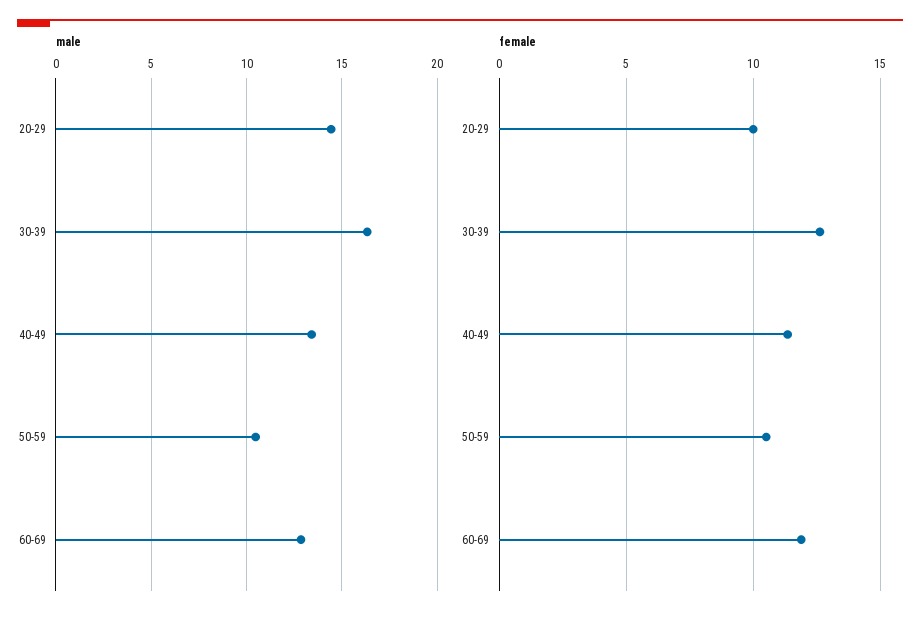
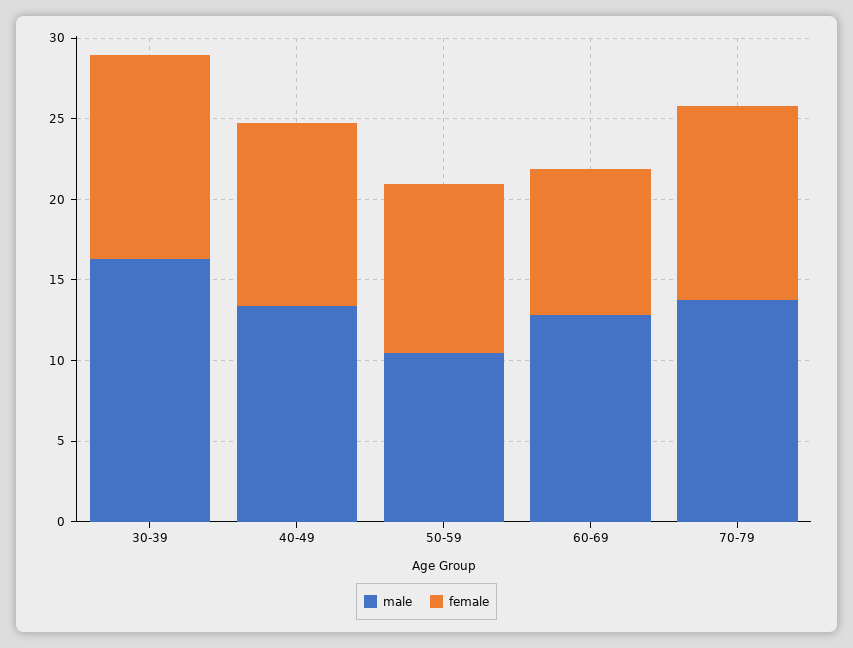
male, 20-29: 14.5 -> none
female, 20-29: 10 -> none
female, 60-69: 12 -> 9
male, 70-79: none -> 14
female, 70-79: none -> 12

